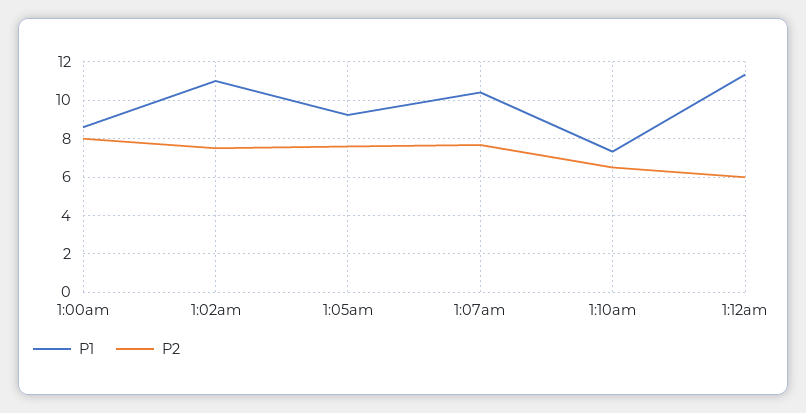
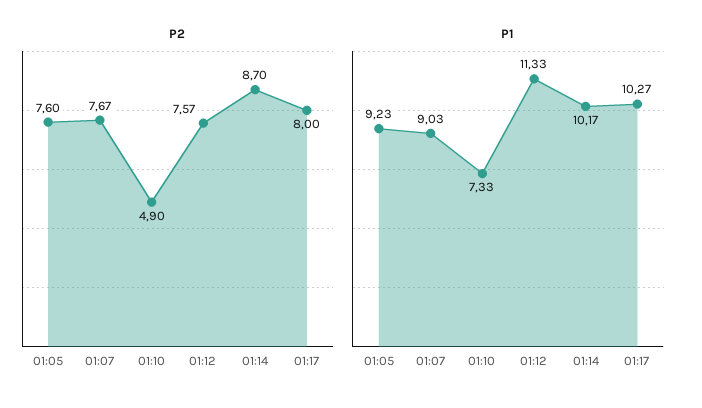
P1, 1:00am: 8.5 -> none
P2, 1:00am: 8 -> none
P1, 1:02am: 11 -> none
P2, 1:02am: 7.5 -> none
P1, 1:07am: 10.5 -> 9.03
P2, 1:10am: 6.5 -> 4.9
P2, 1:12am: 6 -> 7.57
P2, 01:14: none -> 8.7
P2, 01:17: none -> 8
P1, 01:14: none -> 10.17
P1, 01:17: none -> 10.27

